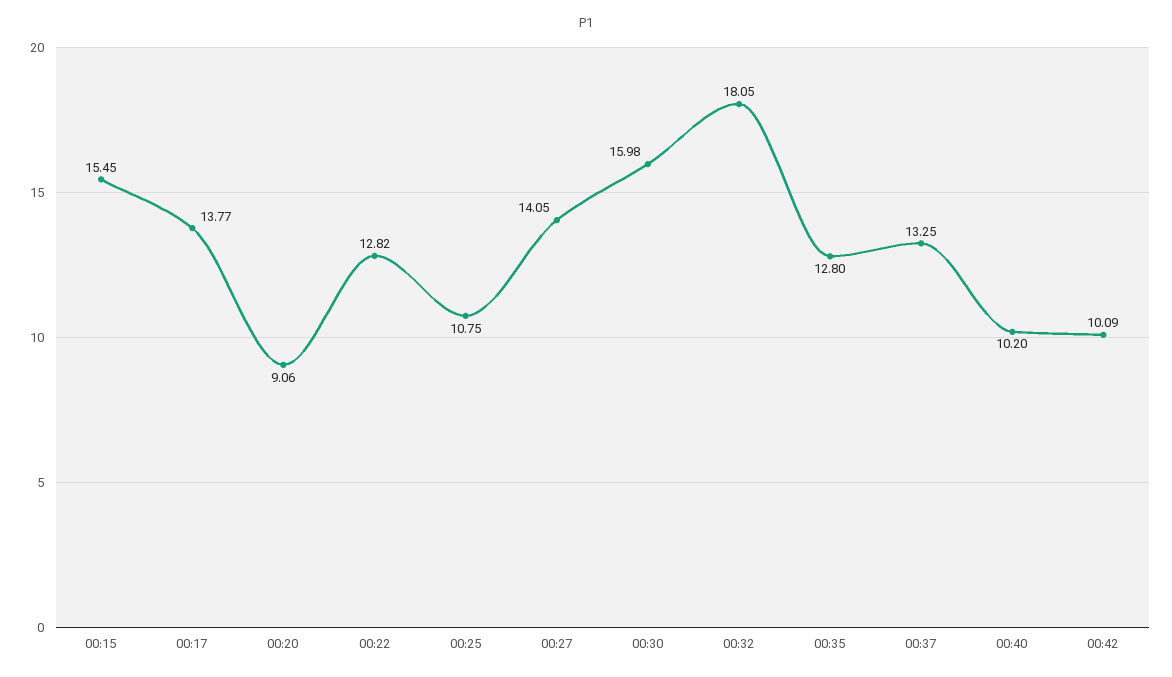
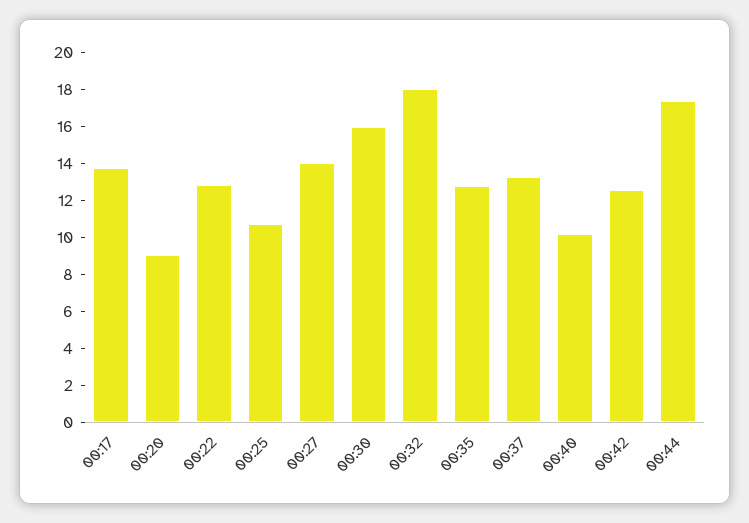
00:15: 15.45 -> none
00:42: 10.09 -> 12.5
00:44: none -> 17.5

